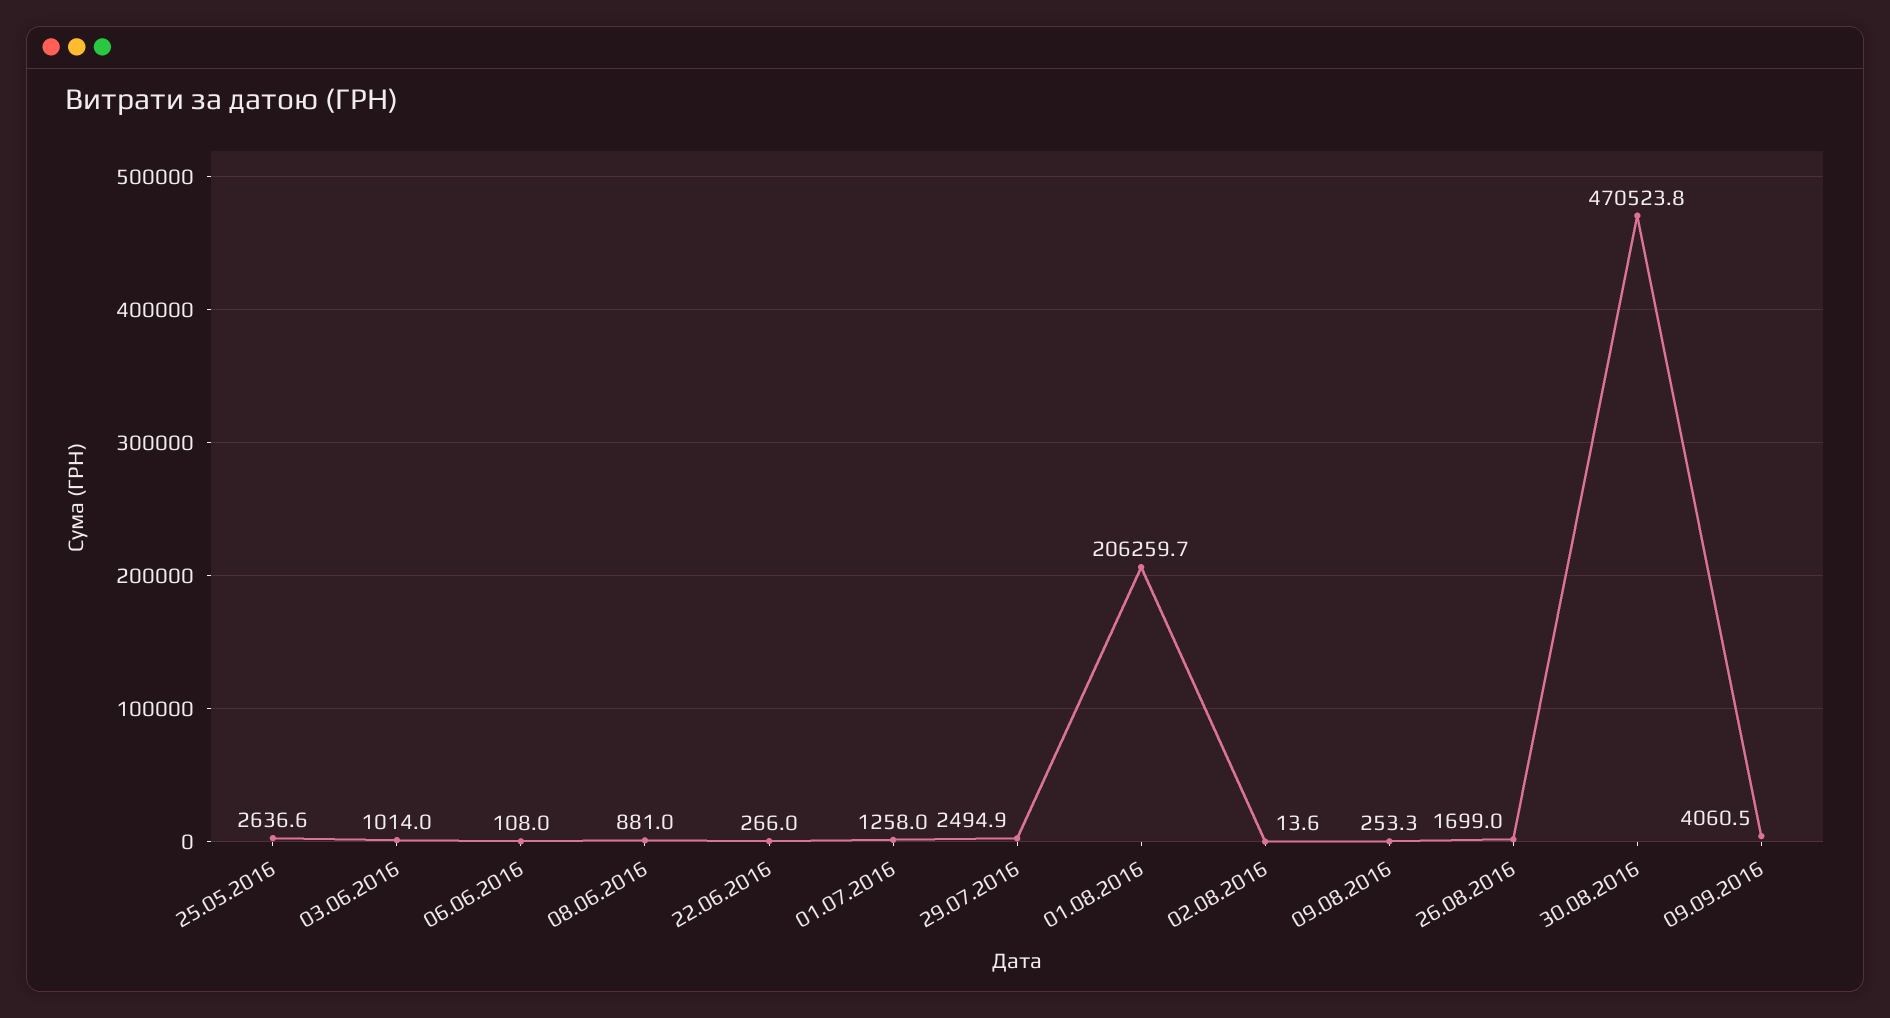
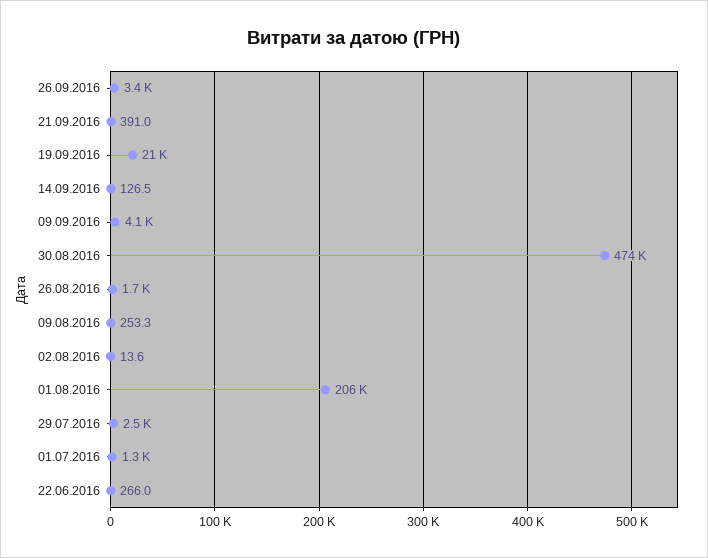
25.05.2016: 2636.6 -> none
03.06.2016: 1014 -> none
06.06.2016: 108 -> none
08.06.2016: 881 -> none
30.08.2016: 470523.8 -> 474000
26.09.2016: none -> 3400
21.09.2016: none -> 391
19.09.2016: none -> 21000
14.09.2016: none -> 126.5

